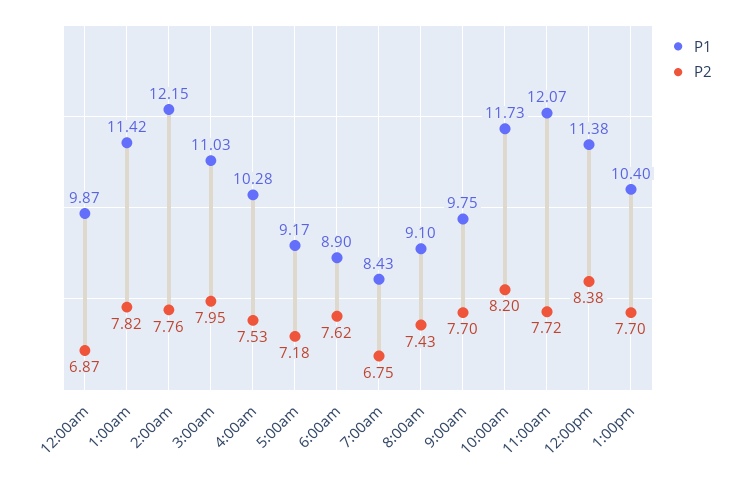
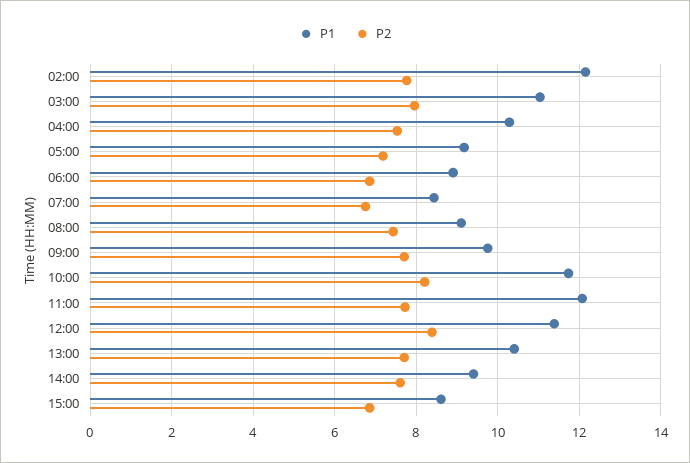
P1, 12:00am: 9.87 -> none
P2, 12:00am: 6.87 -> none
P1, 1:00am: 11.42 -> none
P2, 1:00am: 7.82 -> none
P2, 6:00am: 7.62 -> 6.8
P1, 14:00: none -> 9.4
P2, 14:00: none -> 7.6
P1, 15:00: none -> 8.6
P2, 15:00: none -> 6.8

